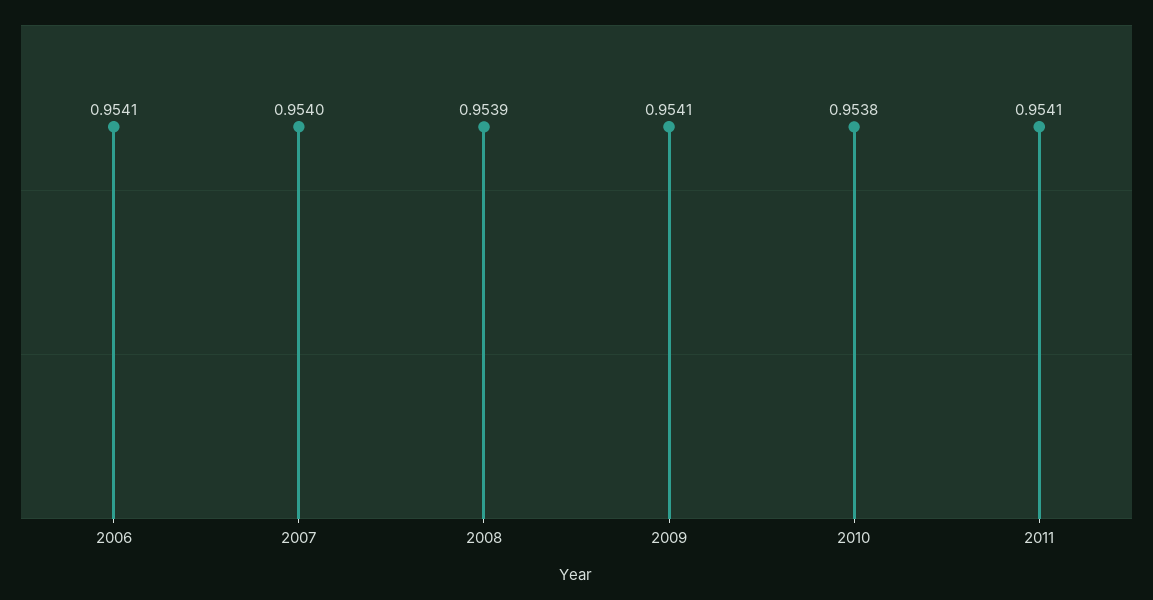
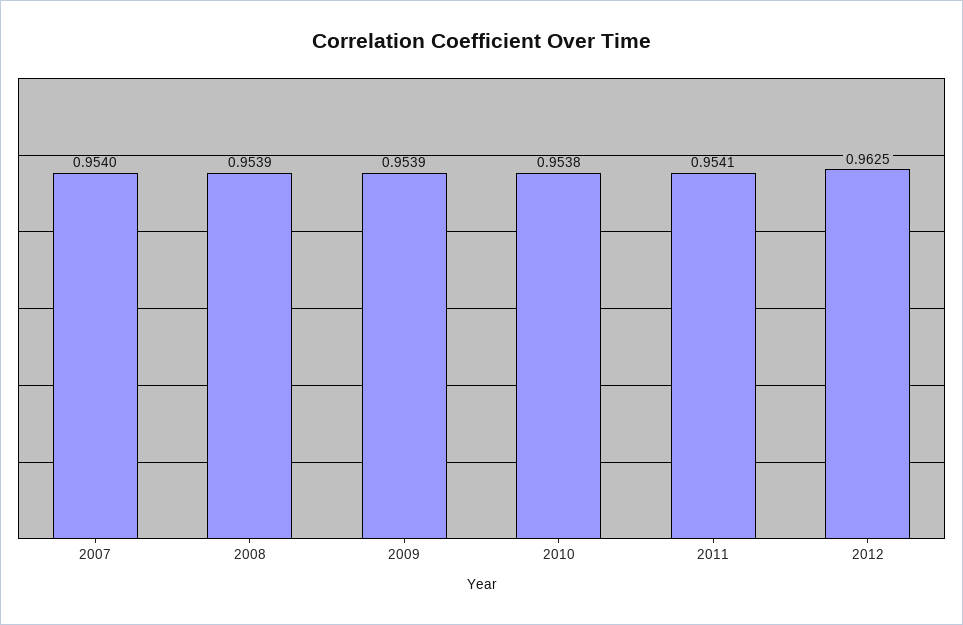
2006: 0.9541 -> none
2009: 0.9541 -> 0.9539
2012: none -> 0.9625

